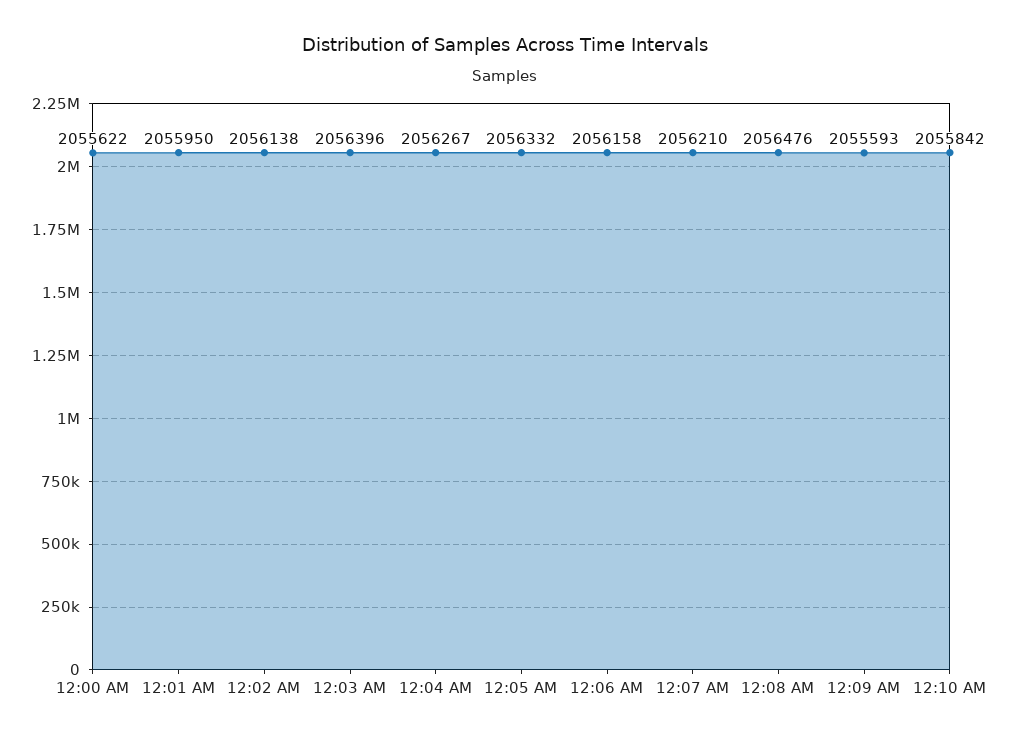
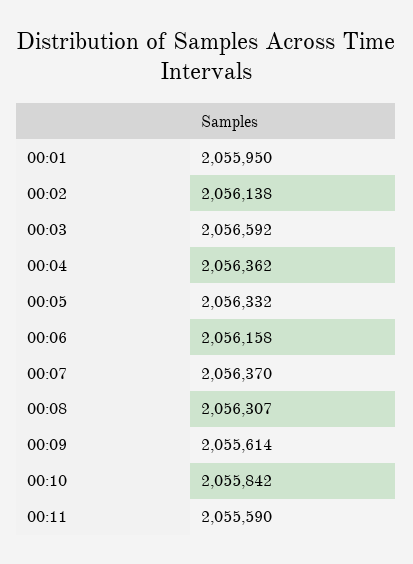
12:00 AM: 2055622 -> none
12:03 AM: 2056396 -> 2056592
12:04 AM: 2056267 -> 2056362
12:07 AM: 2056210 -> 2056370
12:08 AM: 2056476 -> 2056307
12:09 AM: 2055593 -> 2055614
00:11: none -> 2055590

